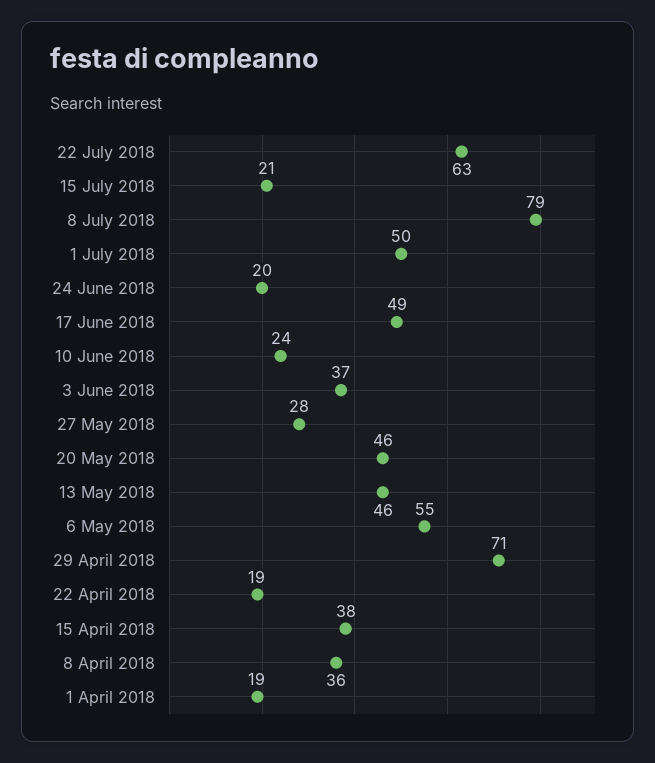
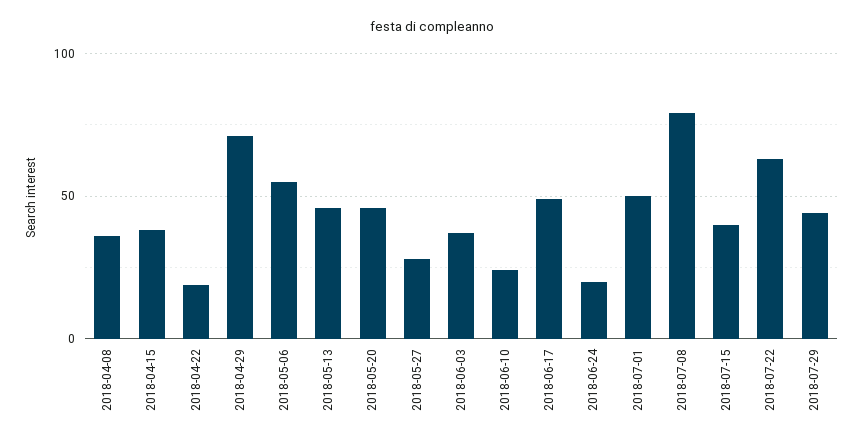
15 July 2018: 21 -> 40
1 April 2018: 19 -> none
2018-07-29: none -> 45

